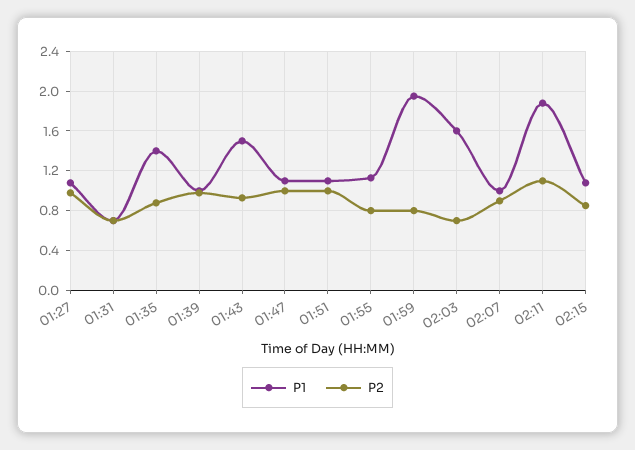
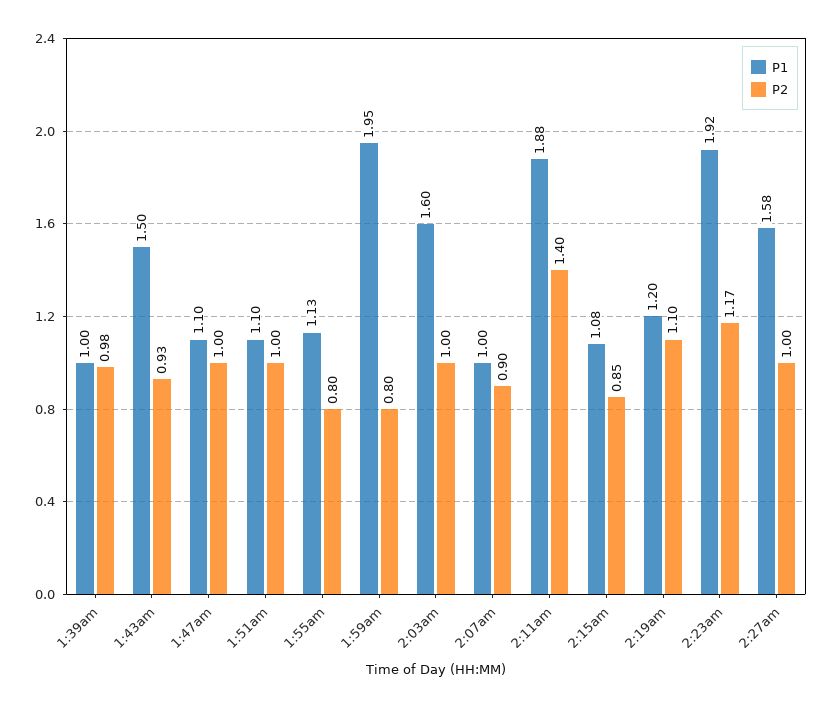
P1, 01:27: 1.1 -> none
P2, 01:27: 1 -> none
P1, 01:31: 0.7 -> none
P2, 01:31: 0.7 -> none
P1, 01:35: 1.4 -> none
P2, 01:35: 0.9 -> none
P2, 02:03: 0.7 -> 1
P2, 02:11: 1.1 -> 1.4
P1, 2:19am: none -> 1.2
P2, 2:19am: none -> 1.1
P1, 2:23am: none -> 1.92
P2, 2:23am: none -> 1.17
P1, 2:27am: none -> 1.58
P2, 2:27am: none -> 1

